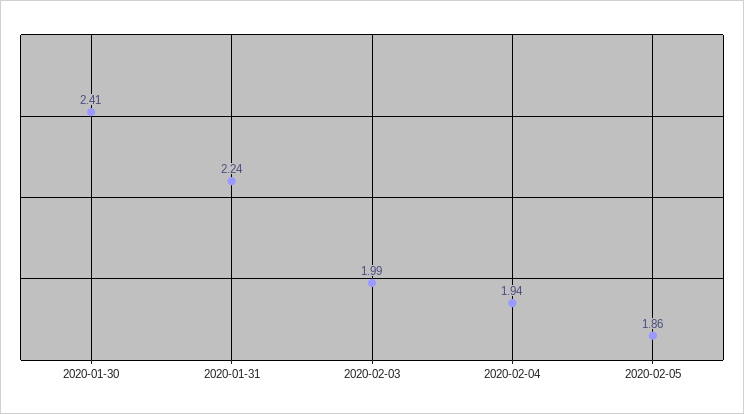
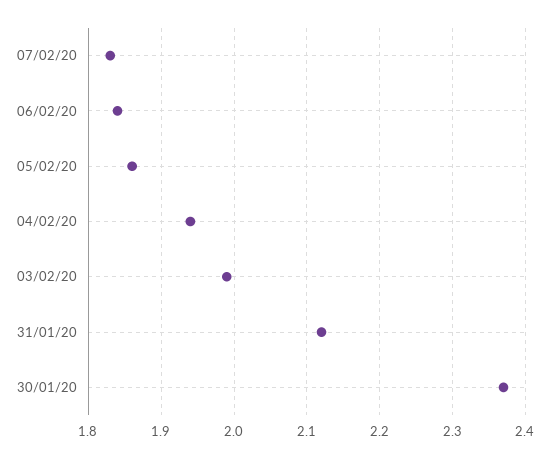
2020-01-30: 2.41 -> 2.37
2020-01-31: 2.24 -> 2.12
07/02/20: none -> 1.83
06/02/20: none -> 1.84

